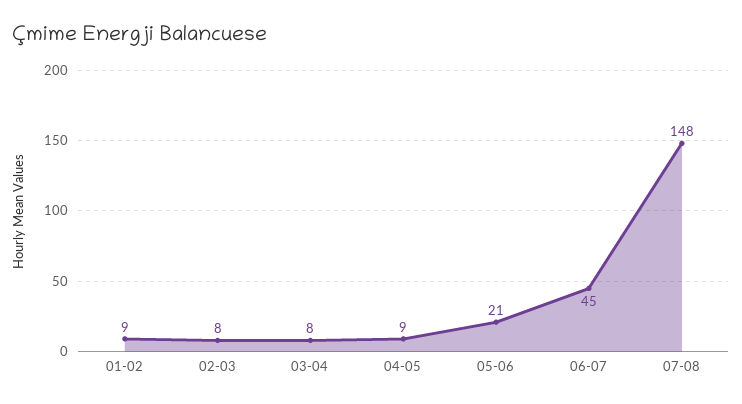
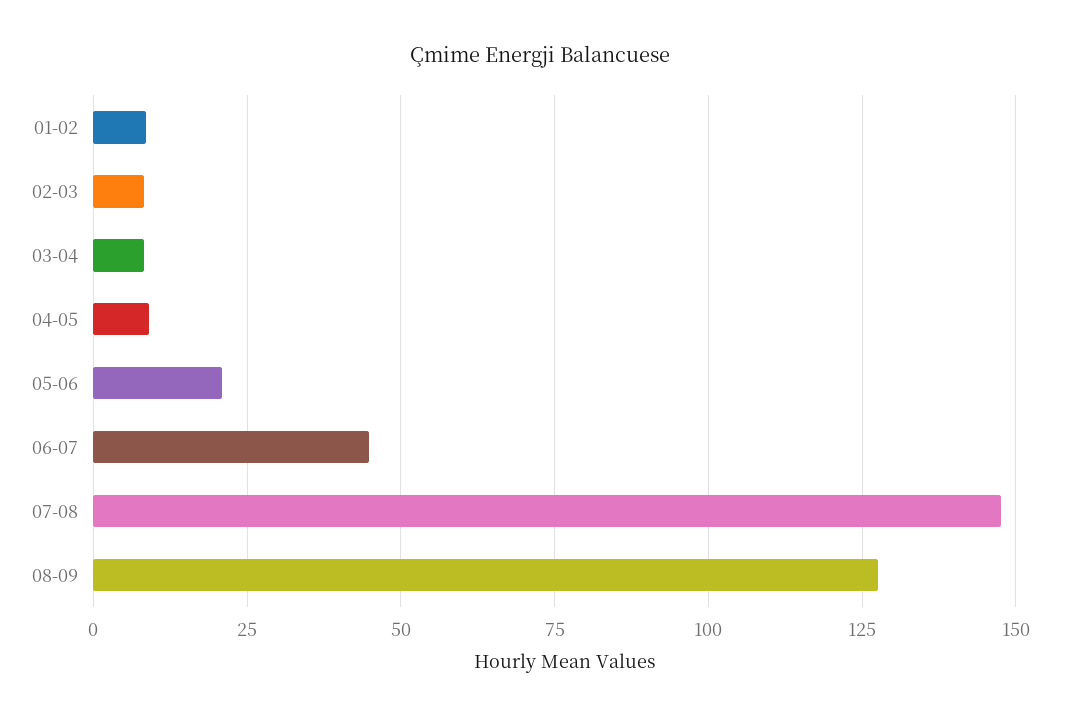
08-09: none -> 127.5

